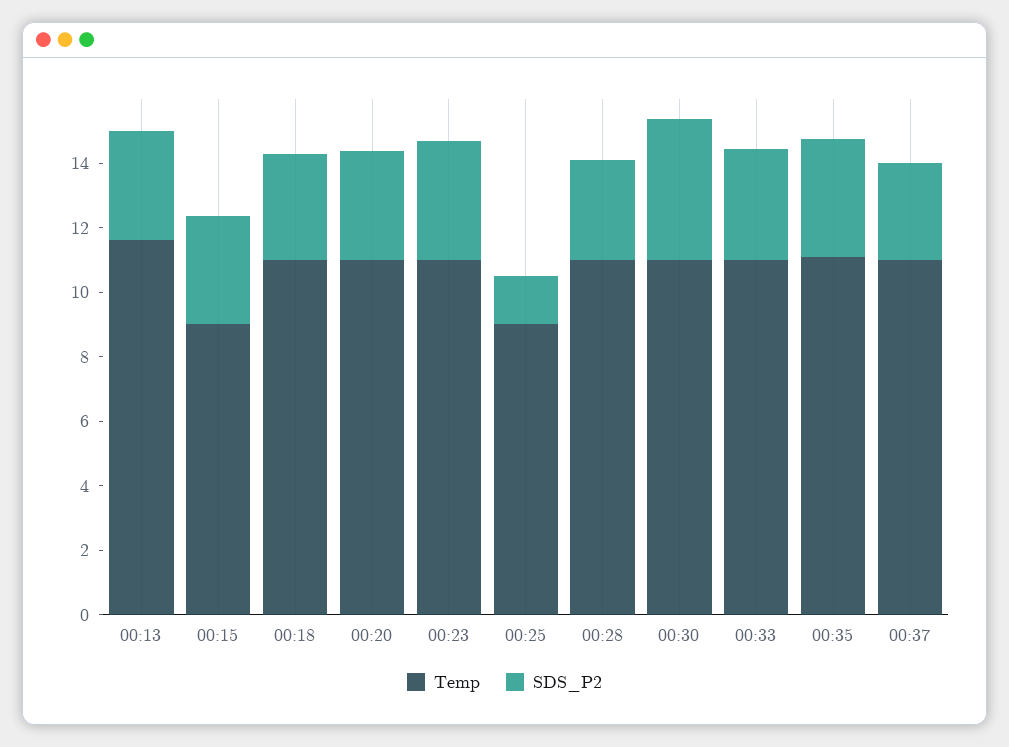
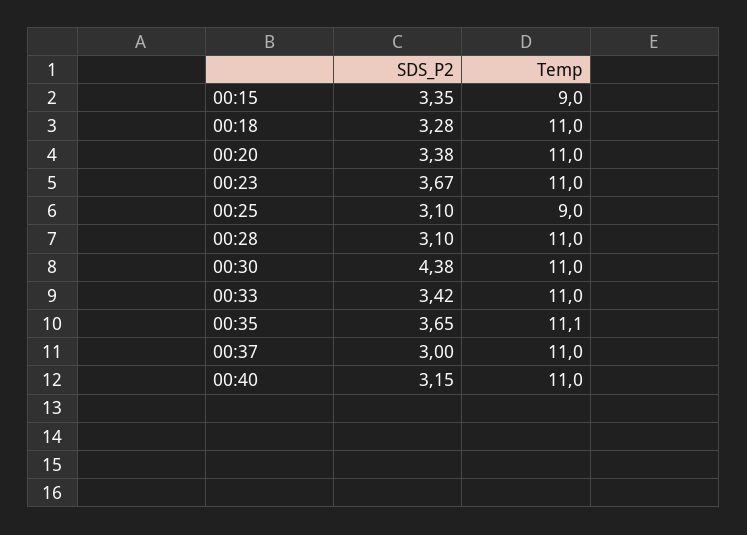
Temp, 00:13: 11.5 -> none
SDS_P2, 00:13: 3.5 -> none
SDS_P2, 00:25: 1.5 -> 3.1
SDS_P2, 00:40: none -> 3.15
Temp, 00:40: none -> 11

